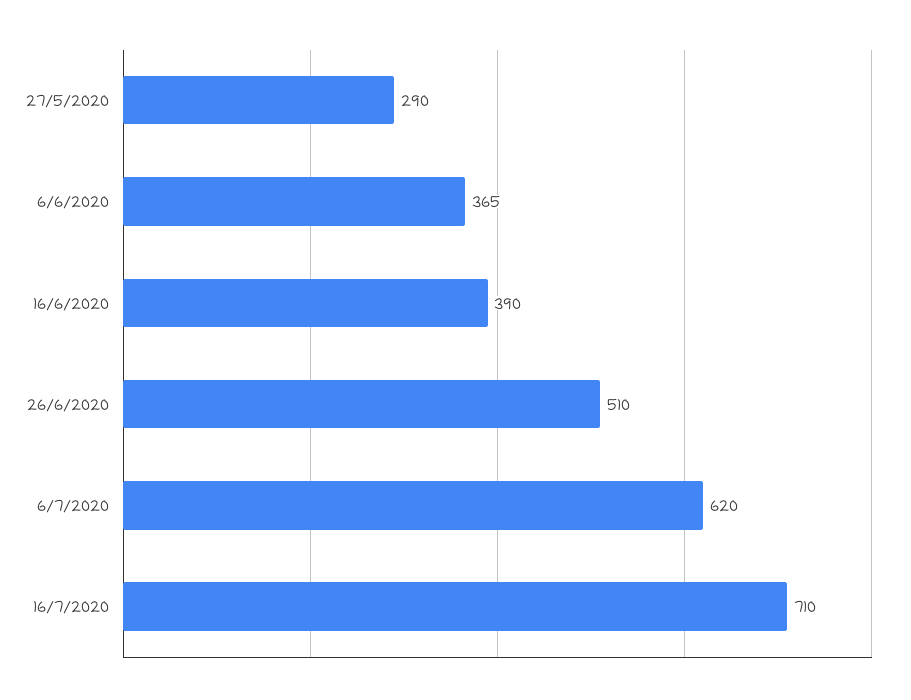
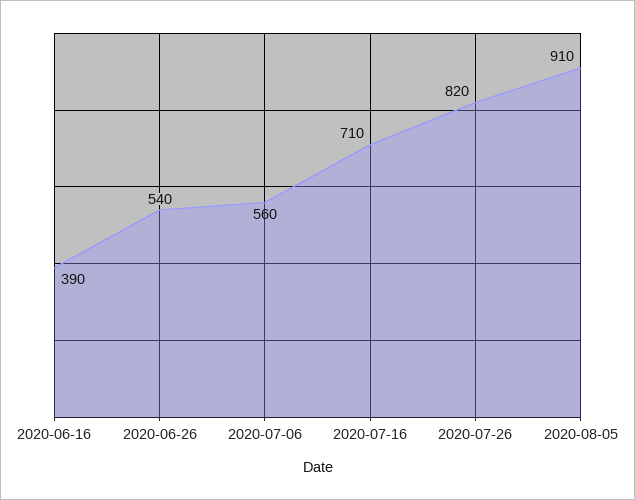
27/5/2020: 290 -> none
6/6/2020: 365 -> none
26/6/2020: 510 -> 540
6/7/2020: 620 -> 560
2020-07-26: none -> 820
2020-08-05: none -> 910

